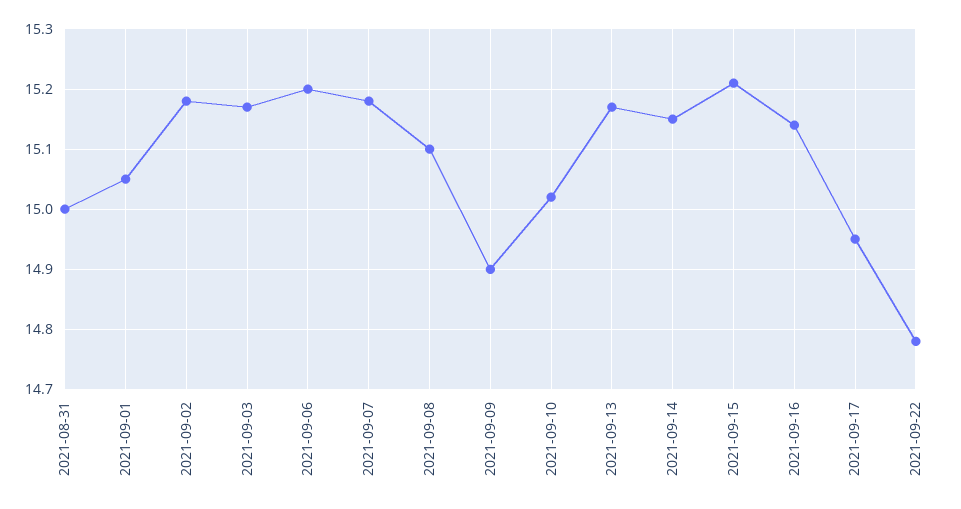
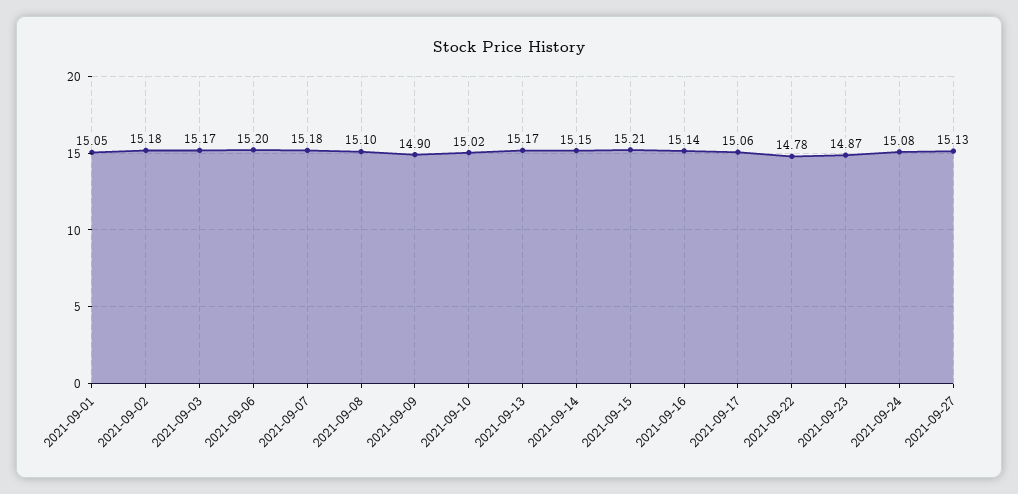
2021-08-31: 15 -> none
2021-09-17: 14.95 -> 15.06
2021-09-23: none -> 14.87
2021-09-24: none -> 15.08
2021-09-27: none -> 15.13

